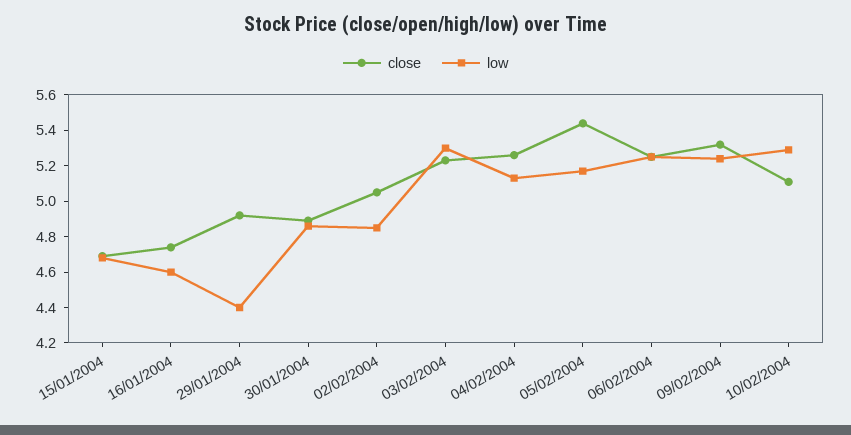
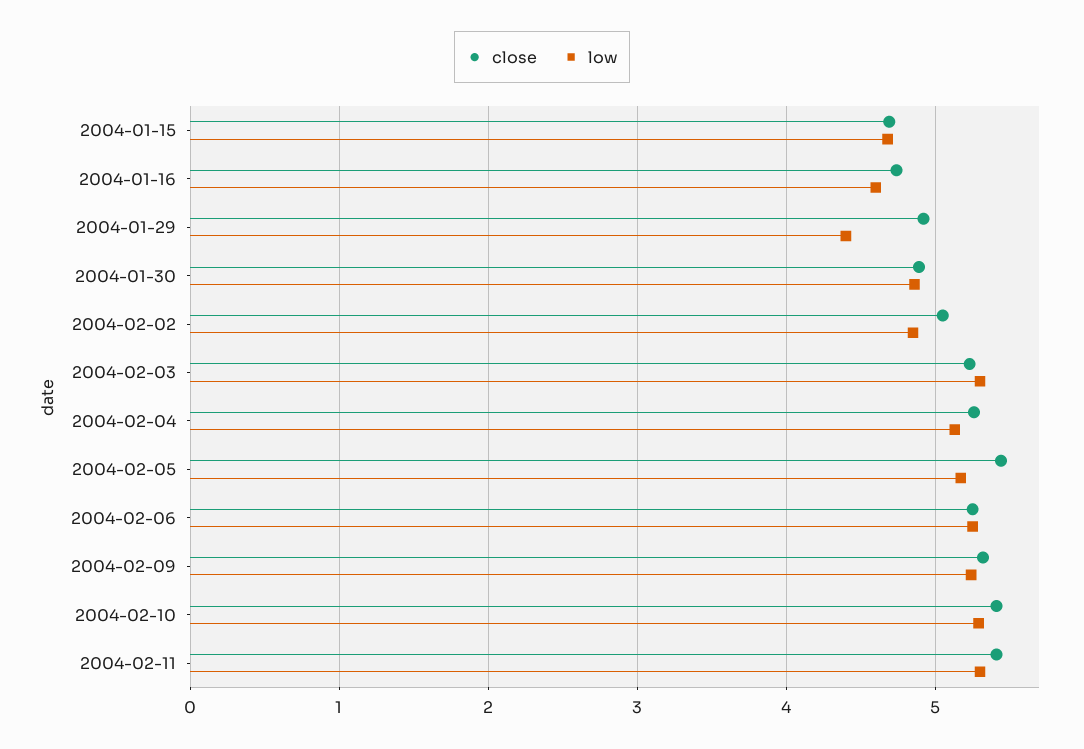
close, 10/02/2004: 5.1 -> 5.4
close, 2004-02-11: none -> 5.4
low, 2004-02-11: none -> 5.3

